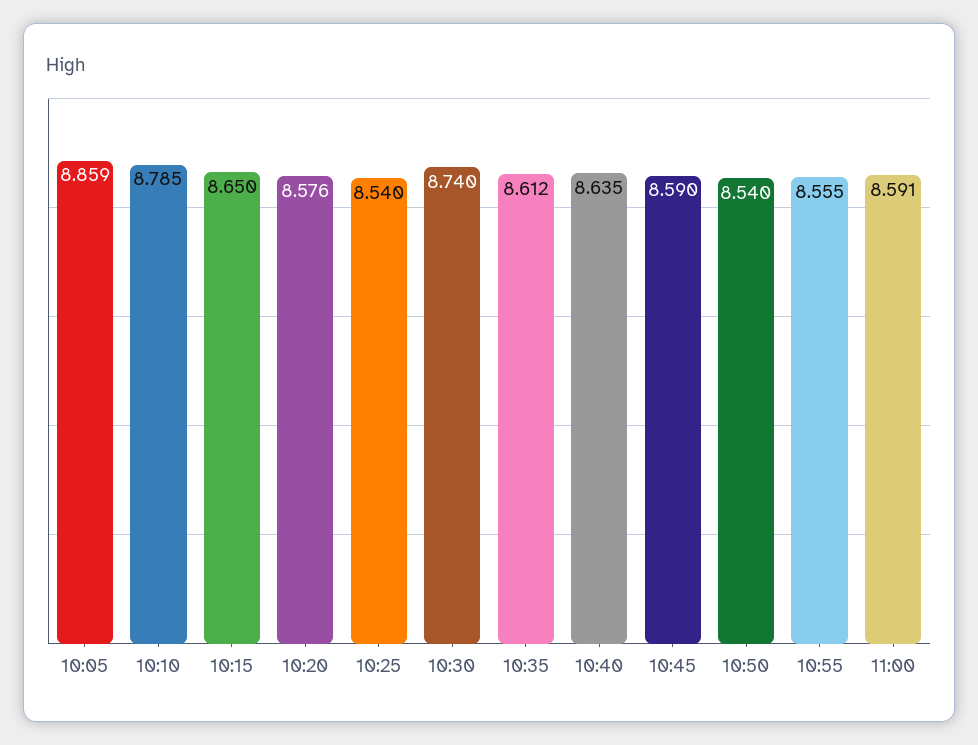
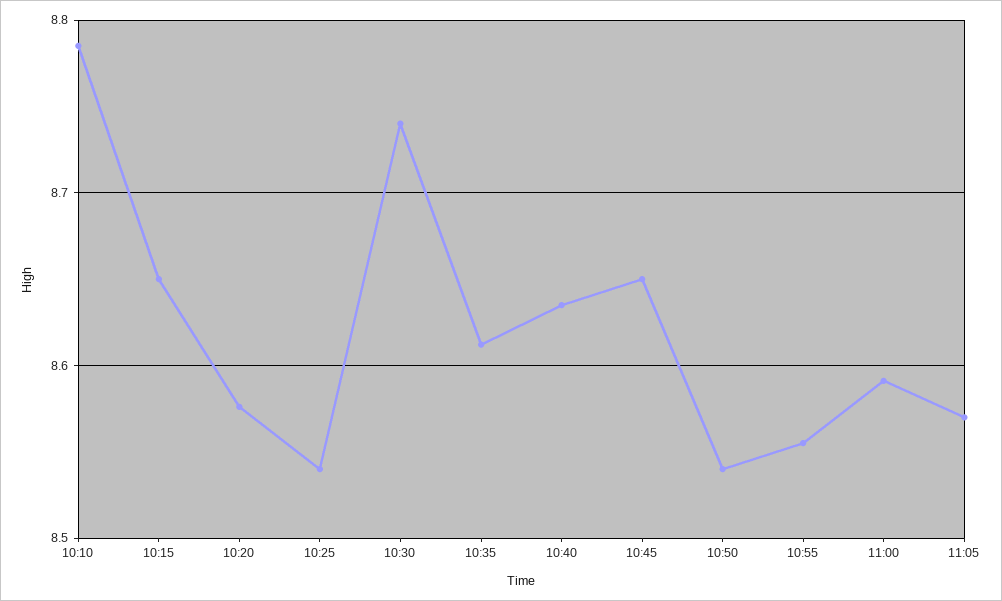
10:05: 8.859 -> none
10:45: 8.59 -> 8.65
11:05: none -> 8.57

